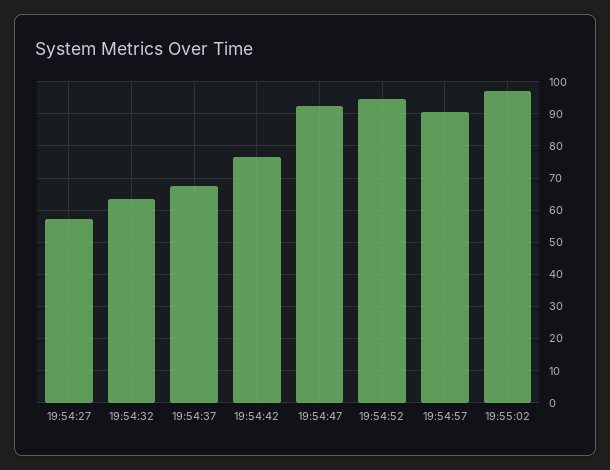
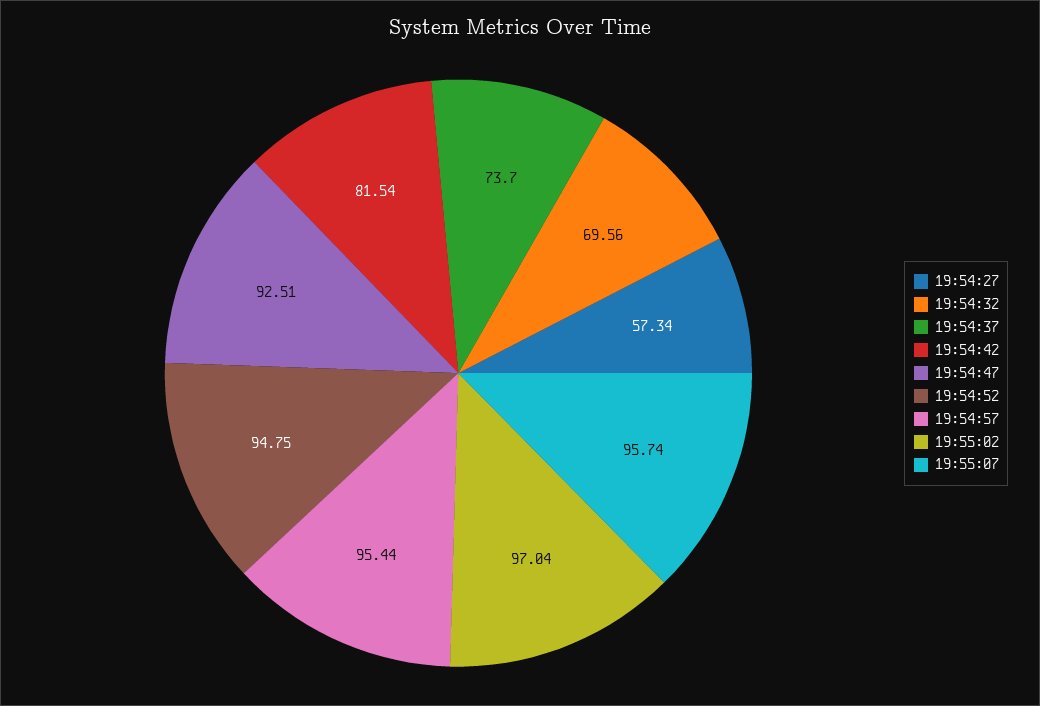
19:54:32: 64 -> 69.56
19:54:37: 68 -> 73.7
19:54:42: 76 -> 81.54
19:54:57: 90 -> 95.44
19:55:07: none -> 95.74

